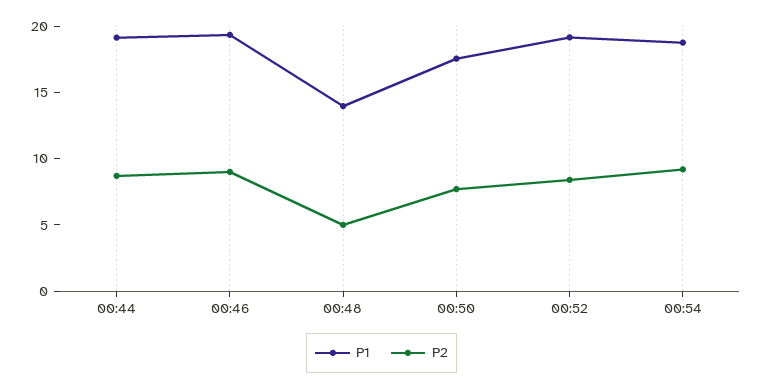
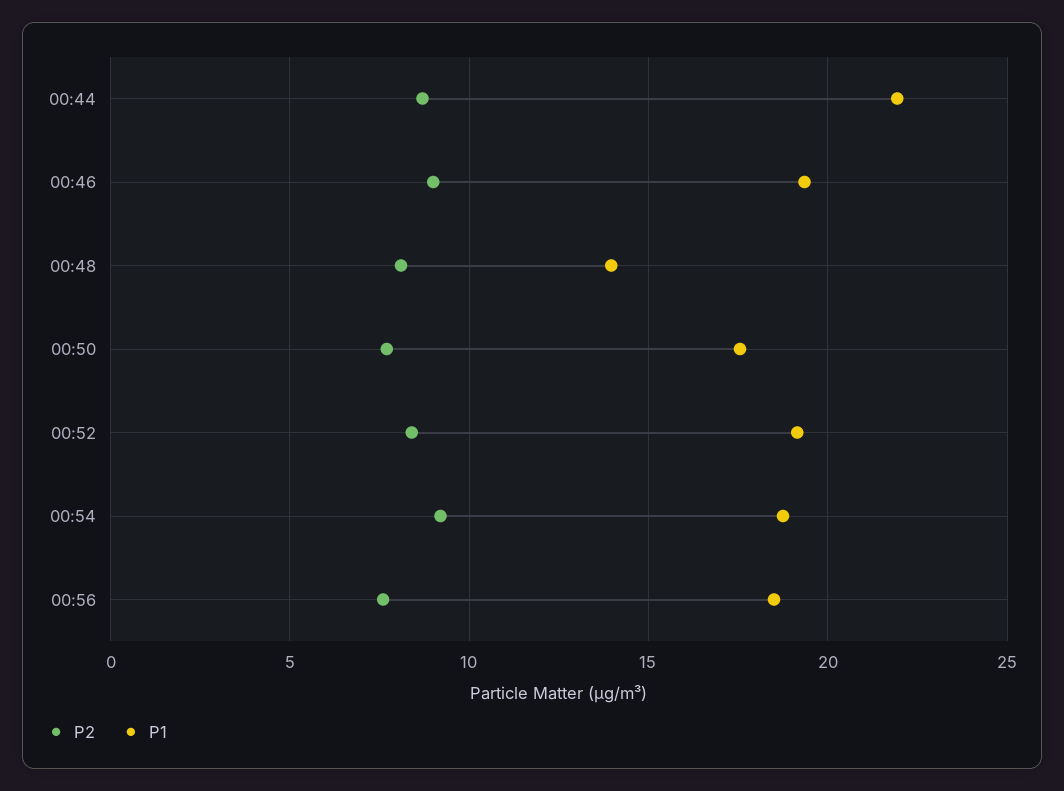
P1, 00:44: 19 -> 22
P2, 00:48: 5 -> 8
P2, 00:56: none -> 7.5
P1, 00:56: none -> 18.5

